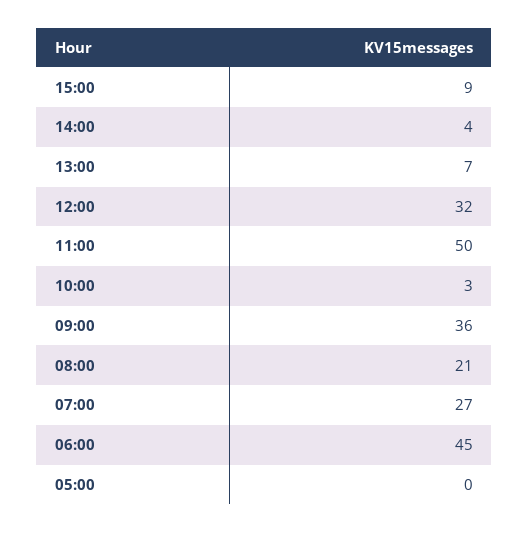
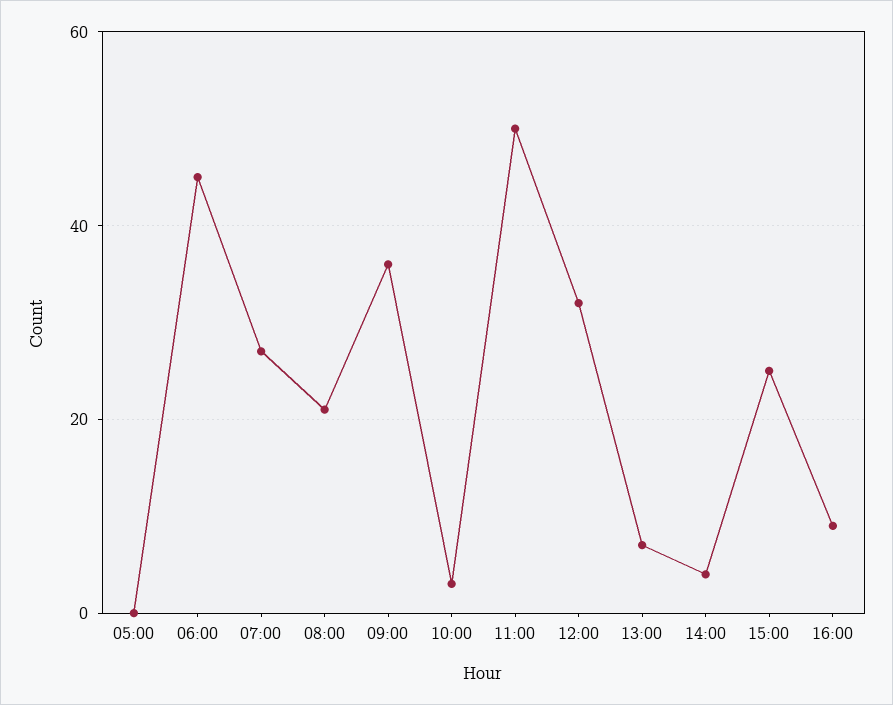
15:00: 9 -> 25
16:00: none -> 10

